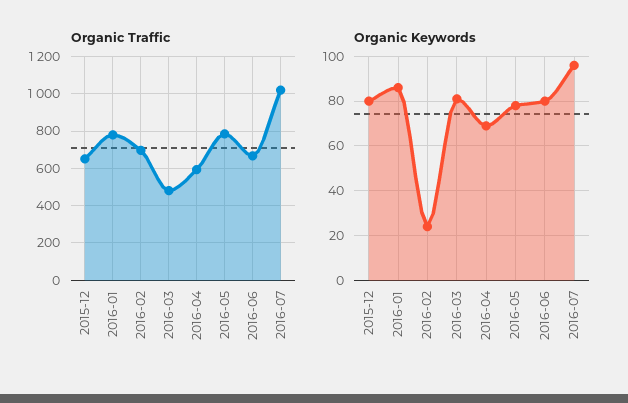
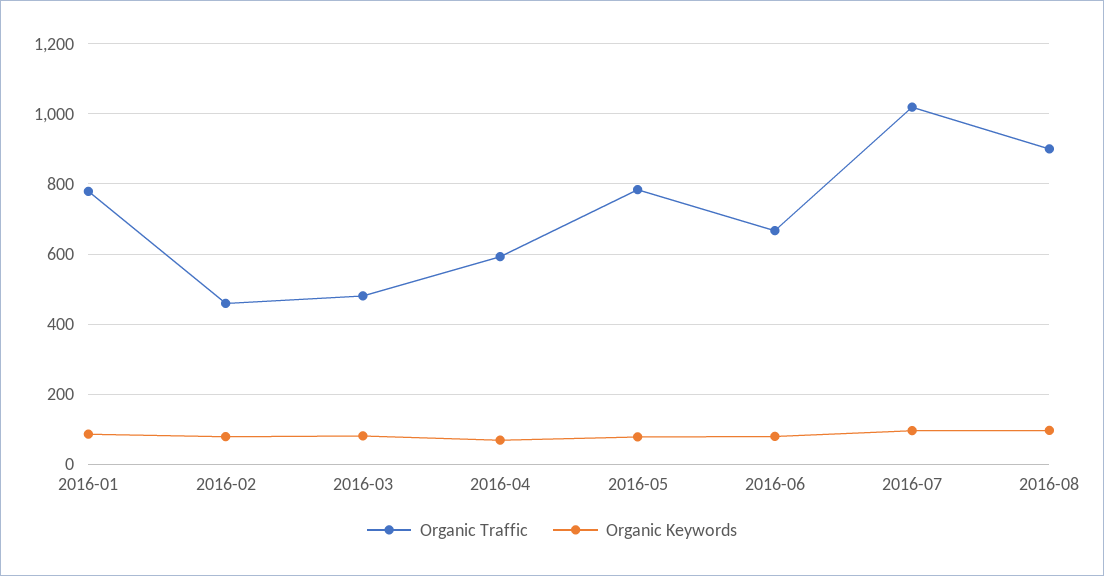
Organic Traffic, 2015-12: 650 -> none
Organic Traffic, 2016-02: 700 -> 460
Organic Keywords, 2015-12: 80 -> none
Organic Keywords, 2016-02: 25 -> 80
Organic Traffic, 2016-08: none -> 900
Organic Keywords, 2016-08: none -> 100

